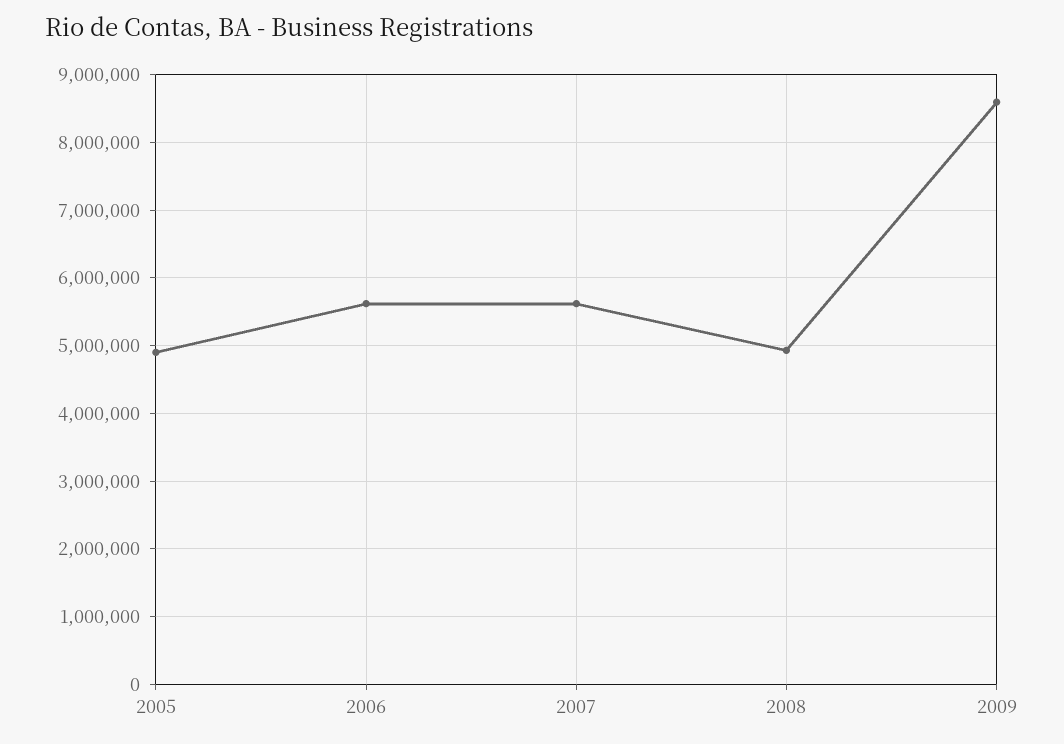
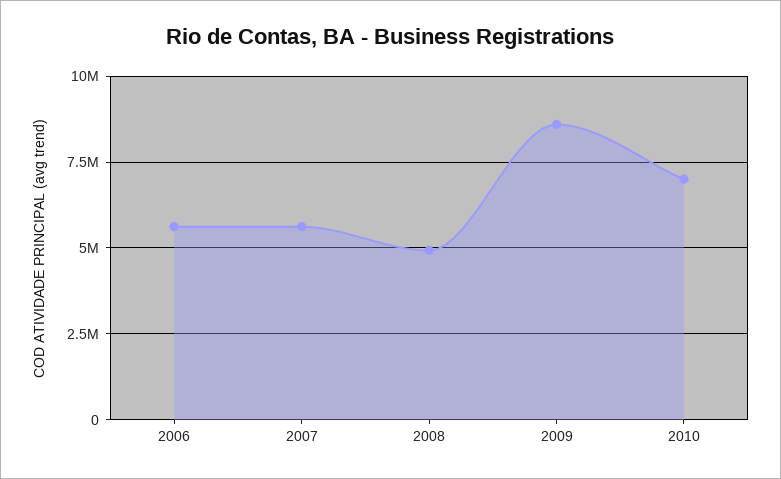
2005: 4900000 -> none
2010: none -> 7000000

